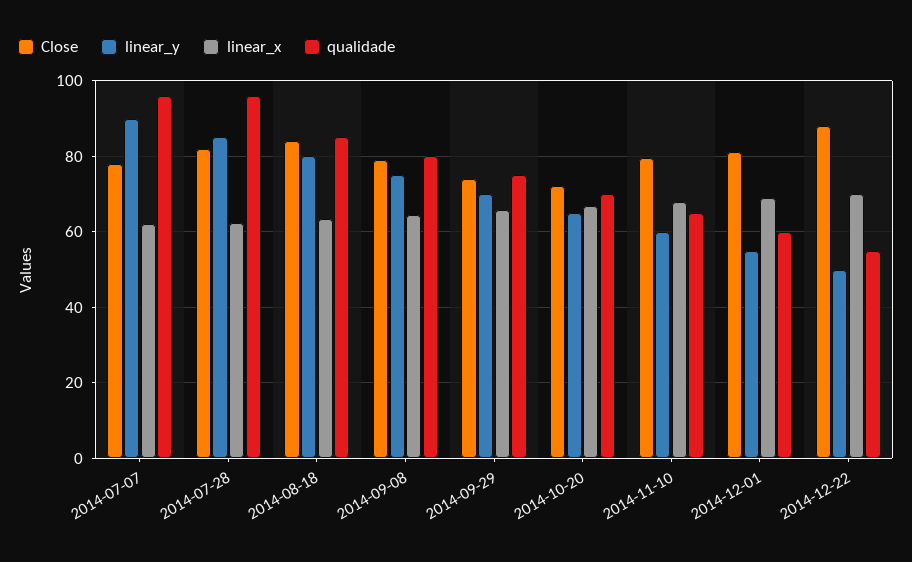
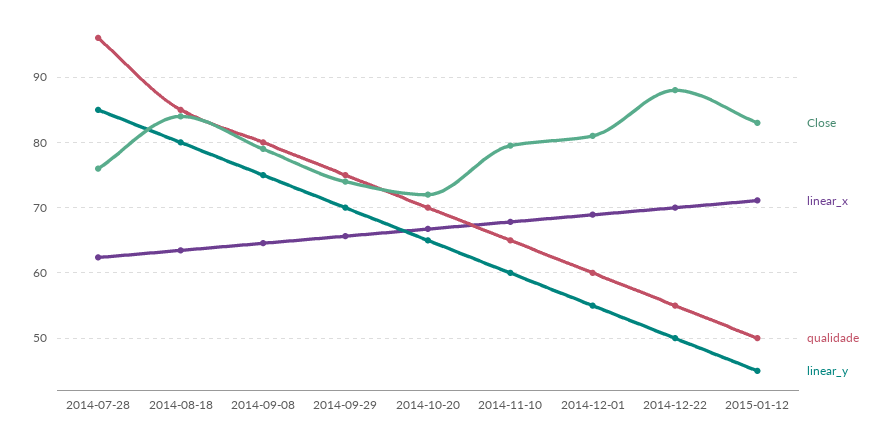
Close, 2014-07-07: 78 -> none
linear_y, 2014-07-07: 90 -> none
linear_x, 2014-07-07: 62 -> none
qualidade, 2014-07-07: 96 -> none
Close, 2014-07-28: 82 -> 76
Close, 2015-01-12: none -> 83
linear_x, 2015-01-12: none -> 71
qualidade, 2015-01-12: none -> 50
linear_y, 2015-01-12: none -> 45

